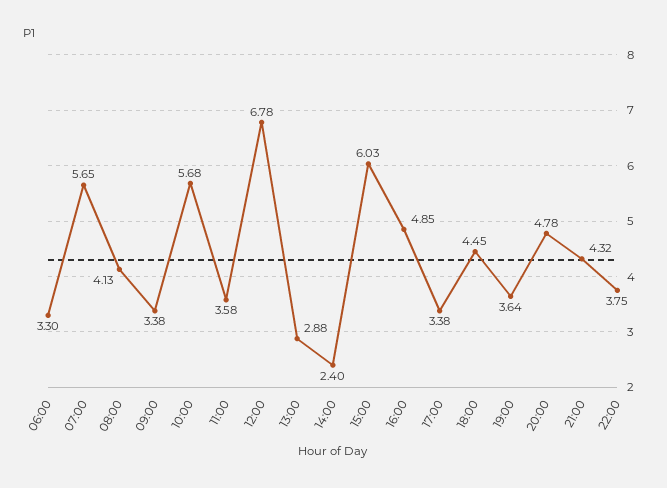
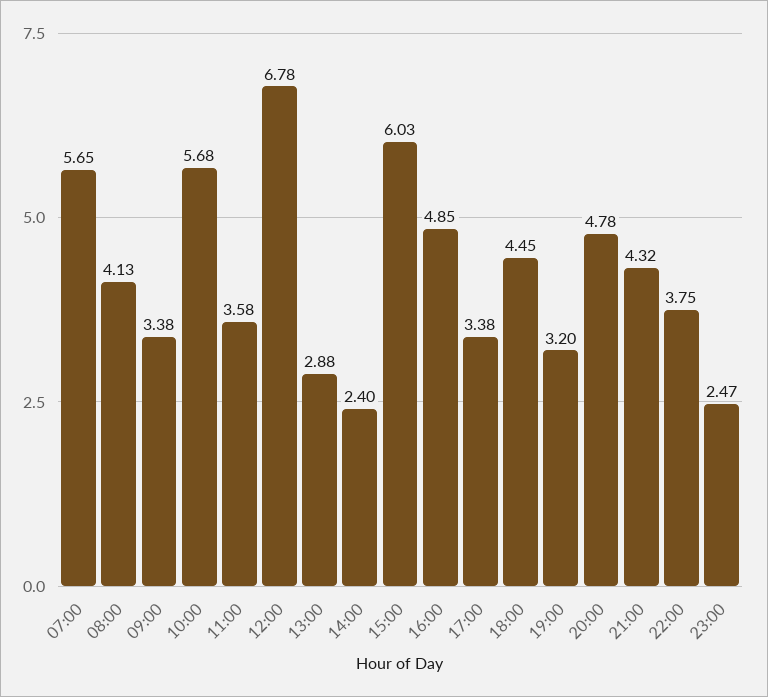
06:00: 3.3 -> none
19:00: 3.64 -> 3.2
23:00: none -> 2.47

